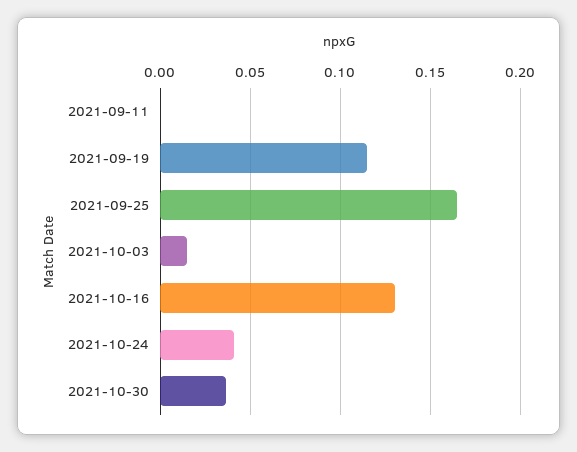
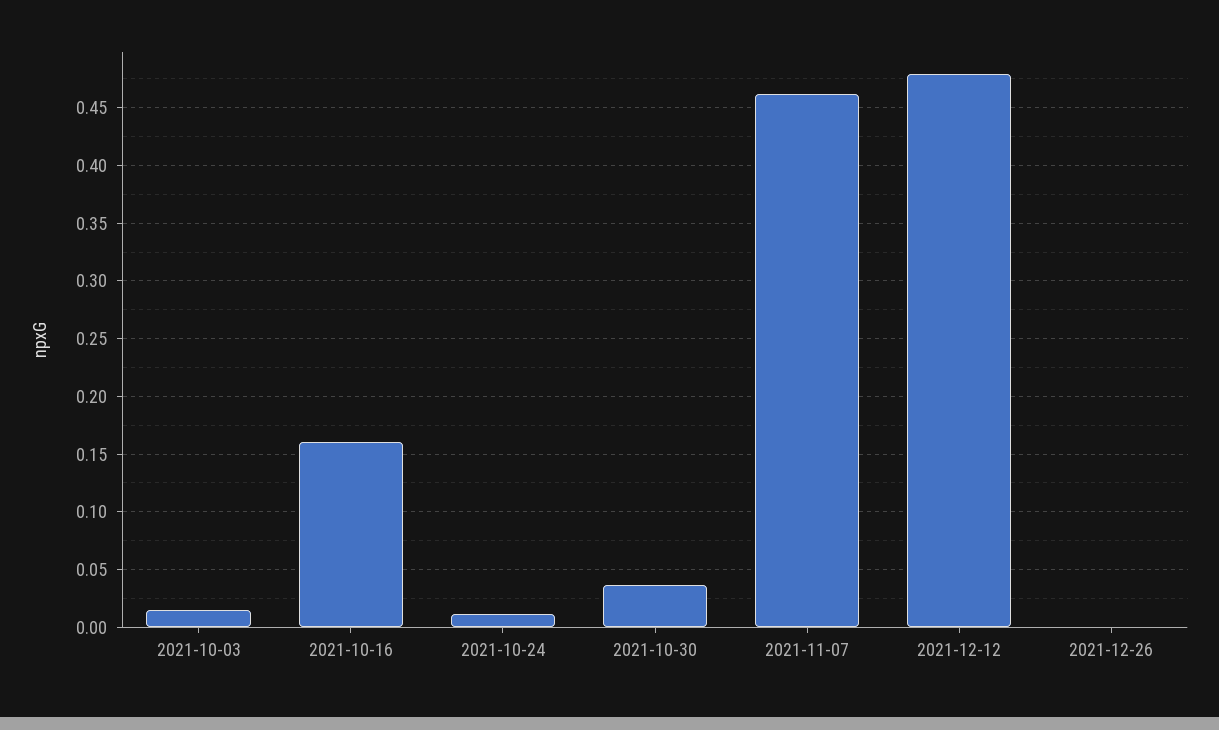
2021-09-11: 0 -> none
2021-09-19: 0.115 -> none
2021-09-25: 0.165 -> none
2021-10-16: 0.13 -> 0.16
2021-10-24: 0.04 -> 0.01
2021-11-07: none -> 0.46
2021-12-12: none -> 0.48
2021-12-26: none -> 0

